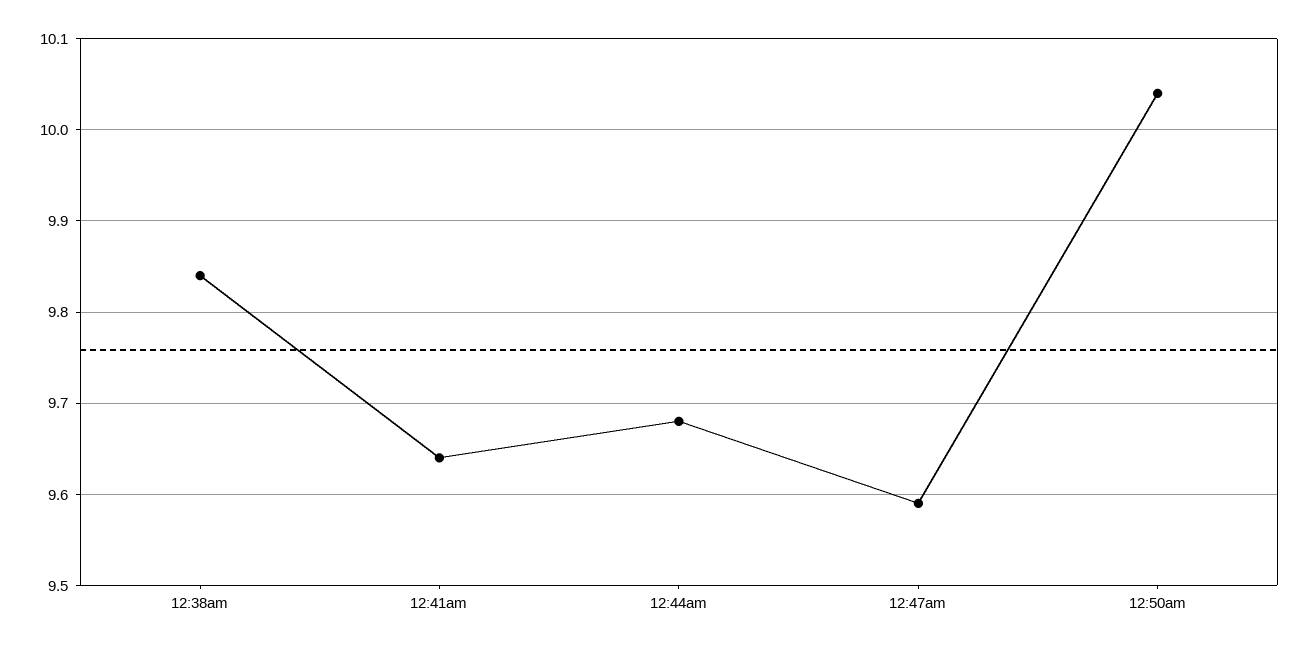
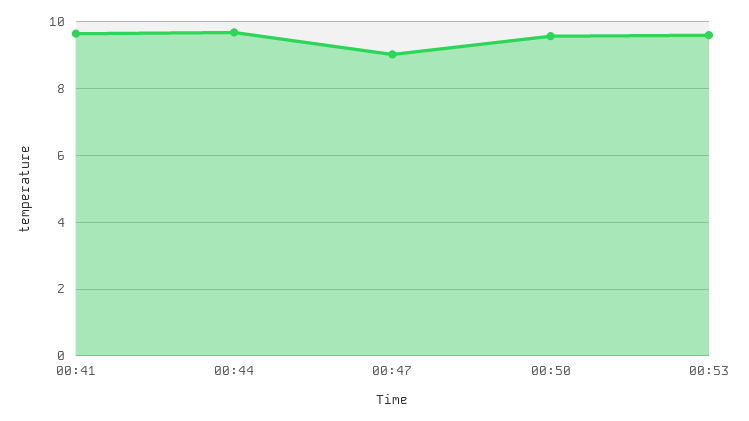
12:38am: 9.84 -> none
12:47am: 9.59 -> 9
12:50am: 10.04 -> 9.6
00:53: none -> 9.6

